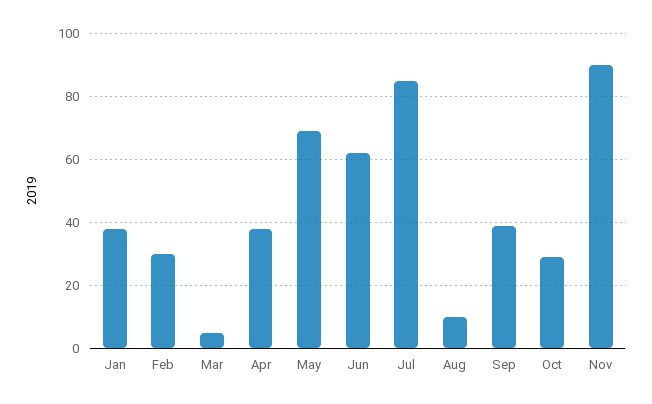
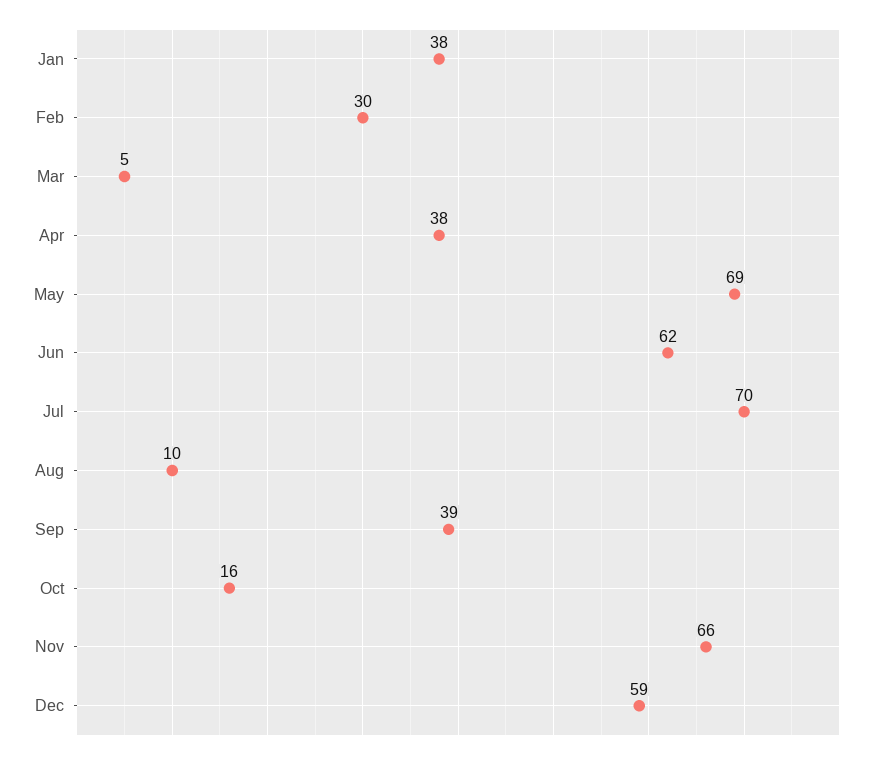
Jul: 85 -> 70
Oct: 30 -> 16
Nov: 90 -> 66
Dec: none -> 59

